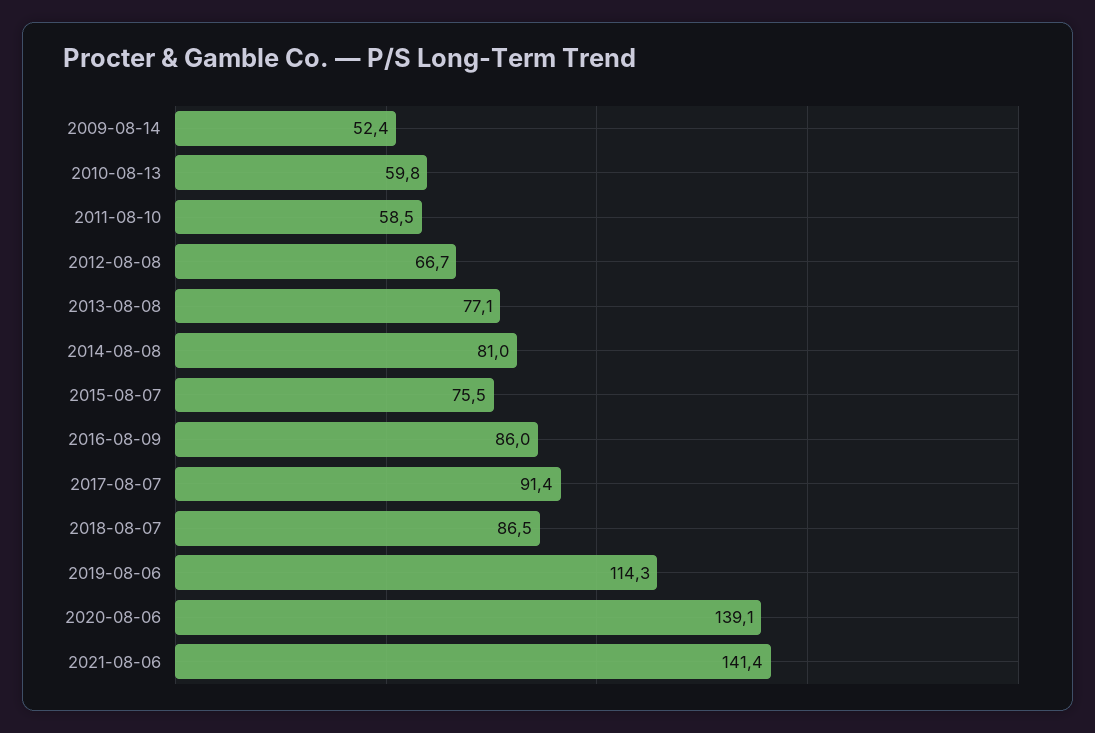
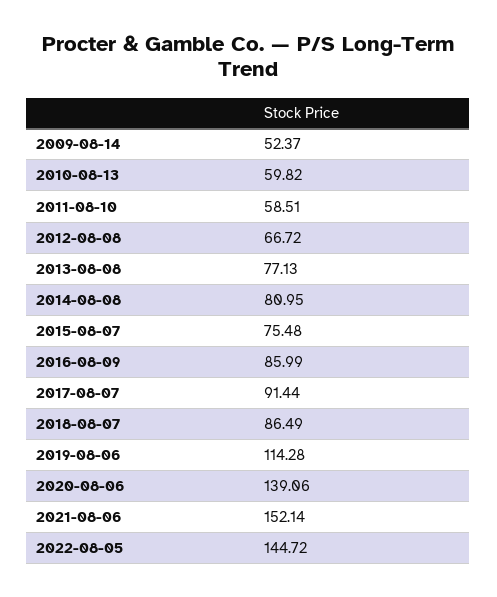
2021-08-06: 141.4 -> 152.14
2022-08-05: none -> 144.72

